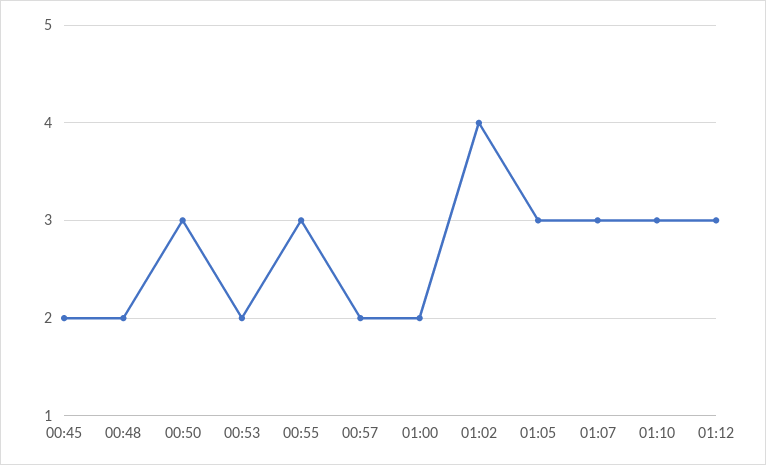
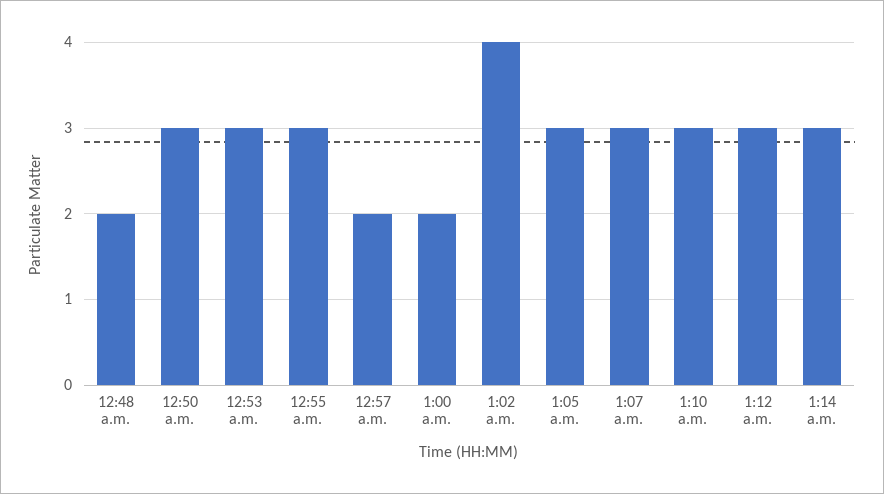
00:45: 2 -> none
00:53: 2 -> 3
1:14 a.m.: none -> 3

